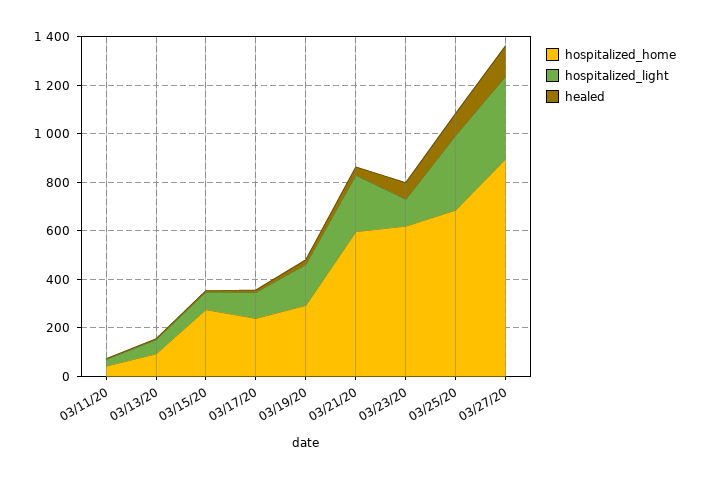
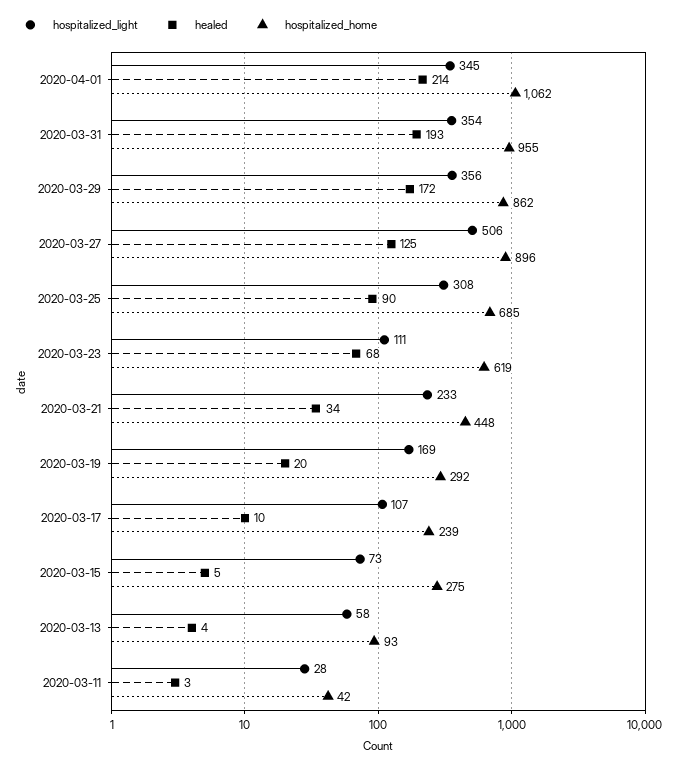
hospitalized_home, 03/21/20: 600 -> 448
hospitalized_light, 03/27/20: 350 -> 506
hospitalized_light, 2020-04-01: none -> 345
healed, 2020-04-01: none -> 214
hospitalized_home, 2020-04-01: none -> 1062
hospitalized_light, 2020-03-31: none -> 354
healed, 2020-03-31: none -> 193
hospitalized_home, 2020-03-31: none -> 955
hospitalized_light, 2020-03-29: none -> 356
healed, 2020-03-29: none -> 172
hospitalized_home, 2020-03-29: none -> 862

